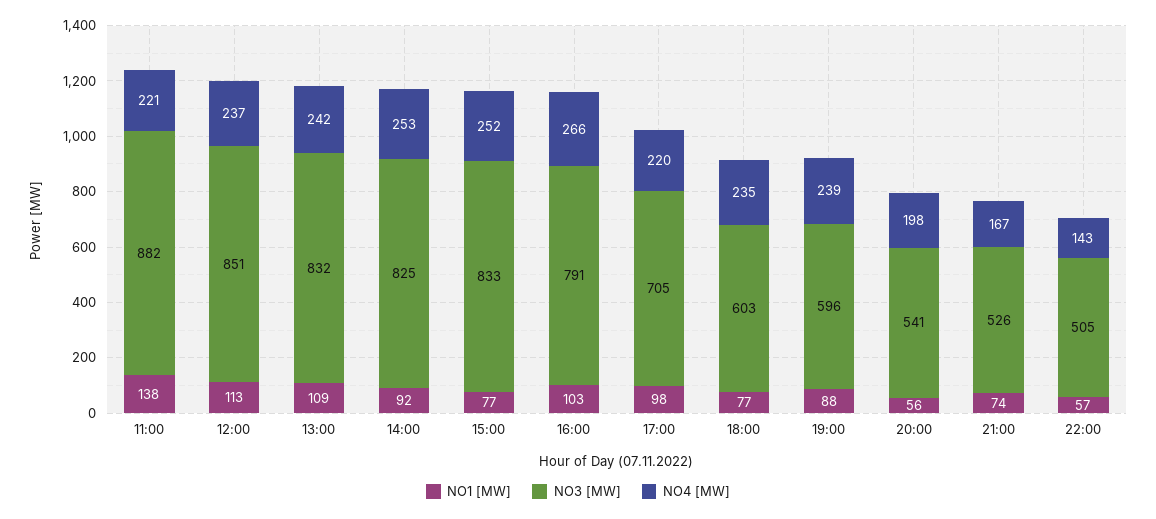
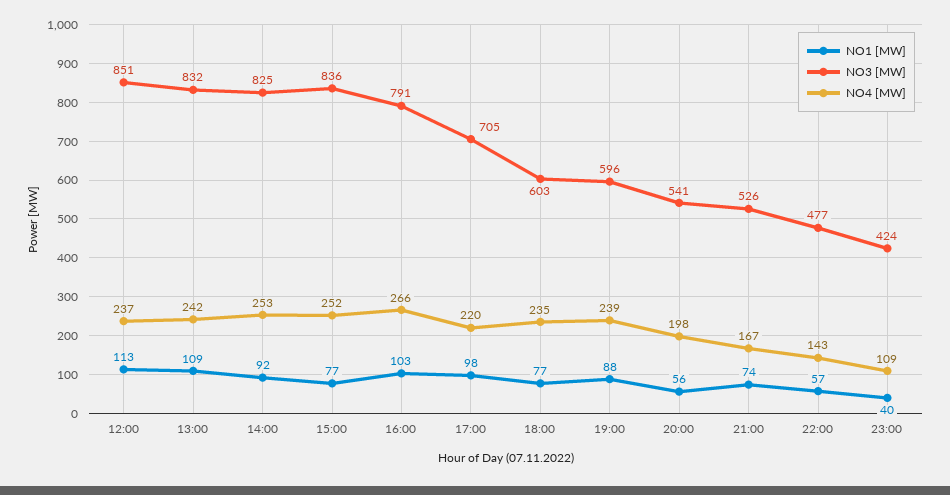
NO1 [MW], 11:00: 138 -> none
NO3 [MW], 11:00: 882 -> none
NO4 [MW], 11:00: 221 -> none
NO3 [MW], 15:00: 833 -> 836
NO3 [MW], 22:00: 505 -> 477
NO1 [MW], 23:00: none -> 40
NO3 [MW], 23:00: none -> 424
NO4 [MW], 23:00: none -> 109

